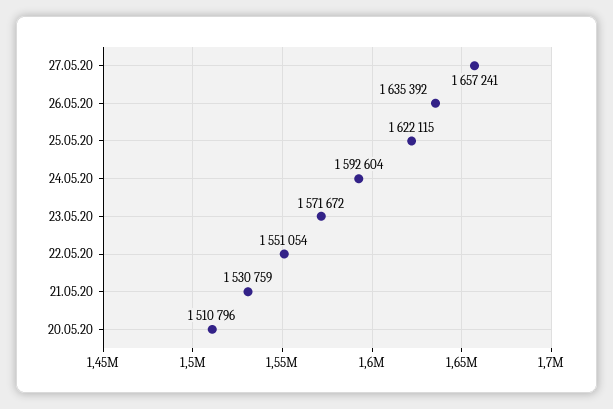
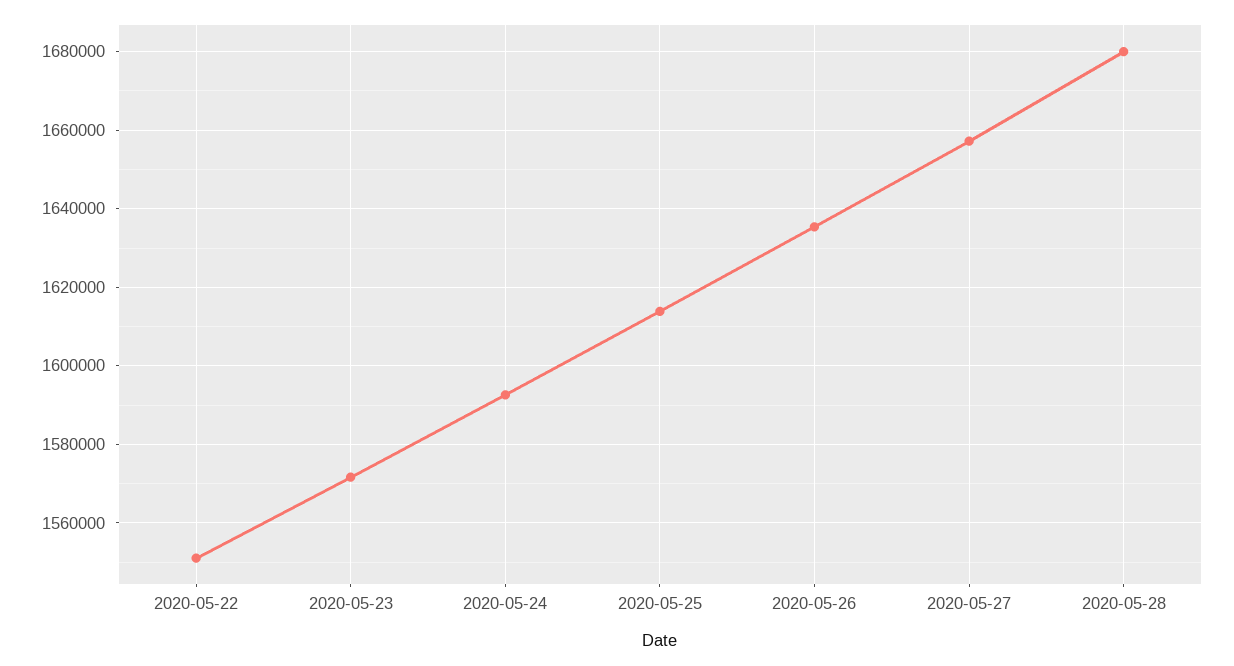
25.05.20: 1622115 -> 1614000
21.05.20: 1530759 -> none
20.05.20: 1510796 -> none
2020-05-28: none -> 1680000

